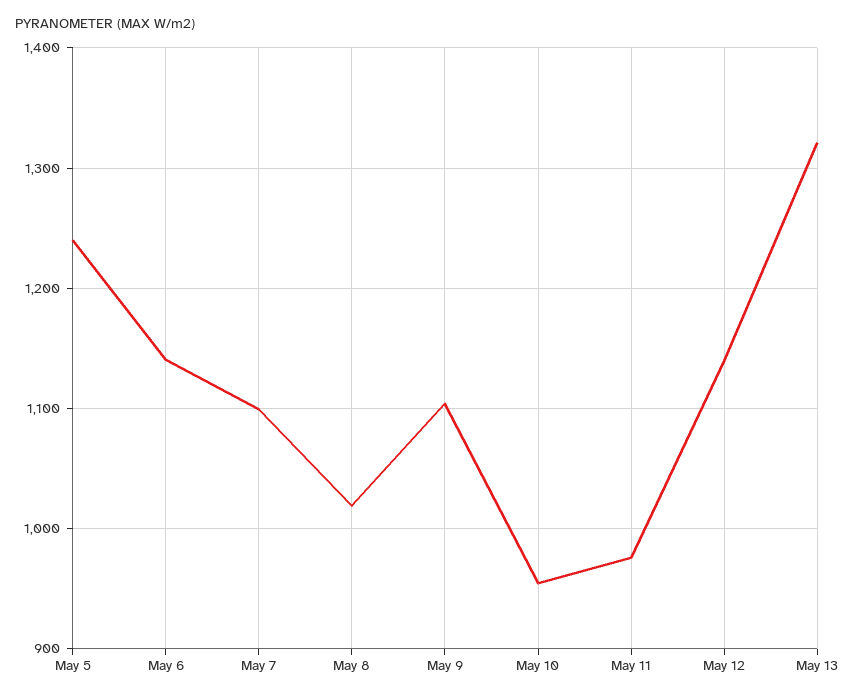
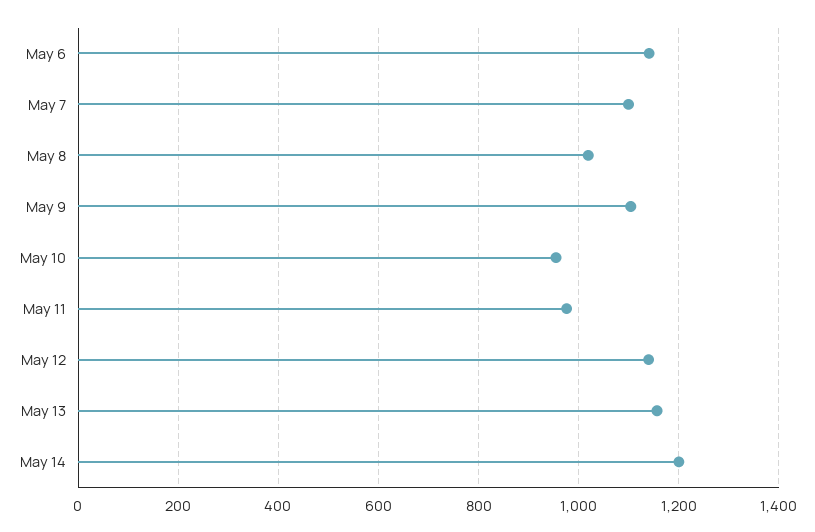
May 5: 1240 -> none
May 13: 1320 -> 1160
May 14: none -> 1200

